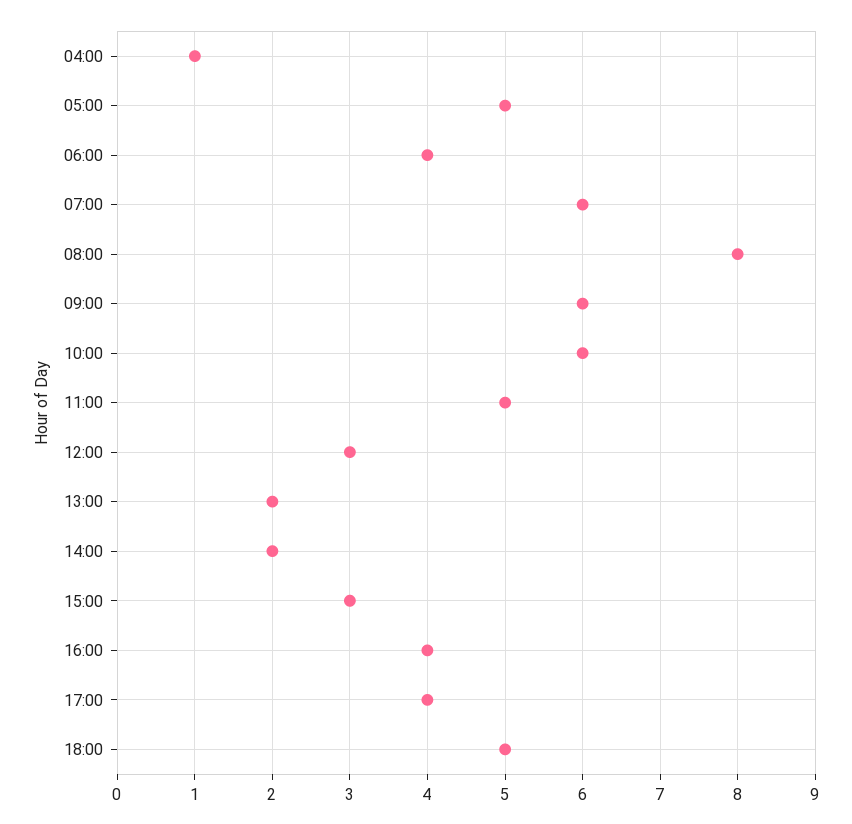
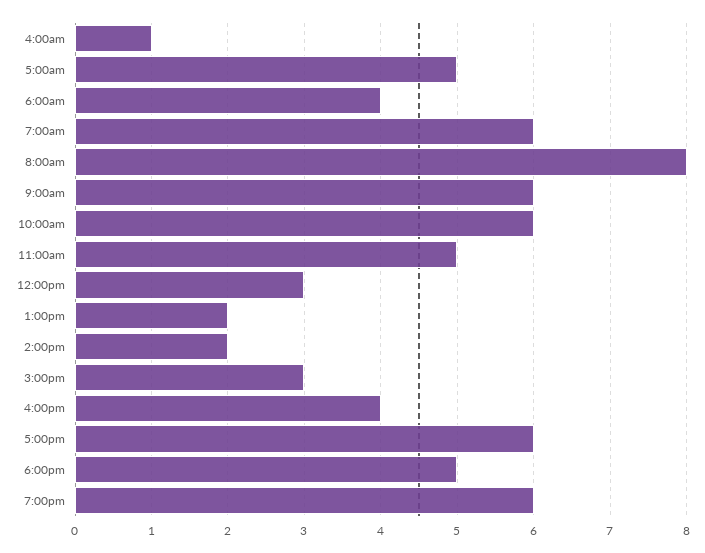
17:00: 4 -> 6
7:00pm: none -> 6

